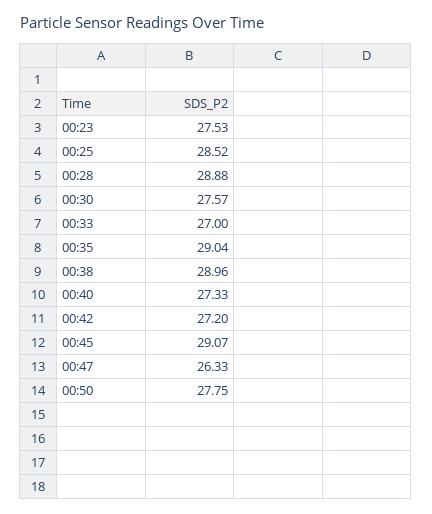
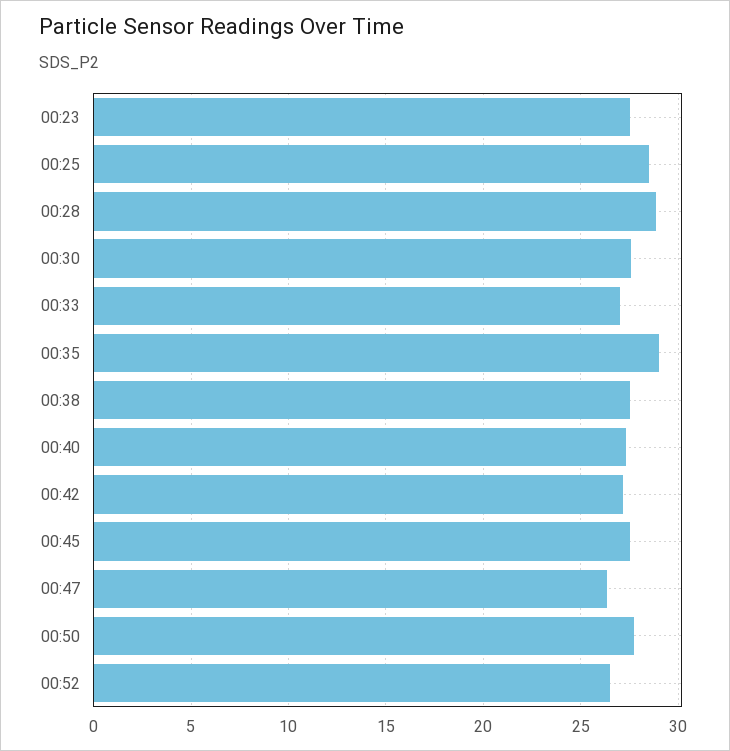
00:38: 28.96 -> 27.5
00:45: 29.07 -> 27.5
00:52: none -> 26.5

